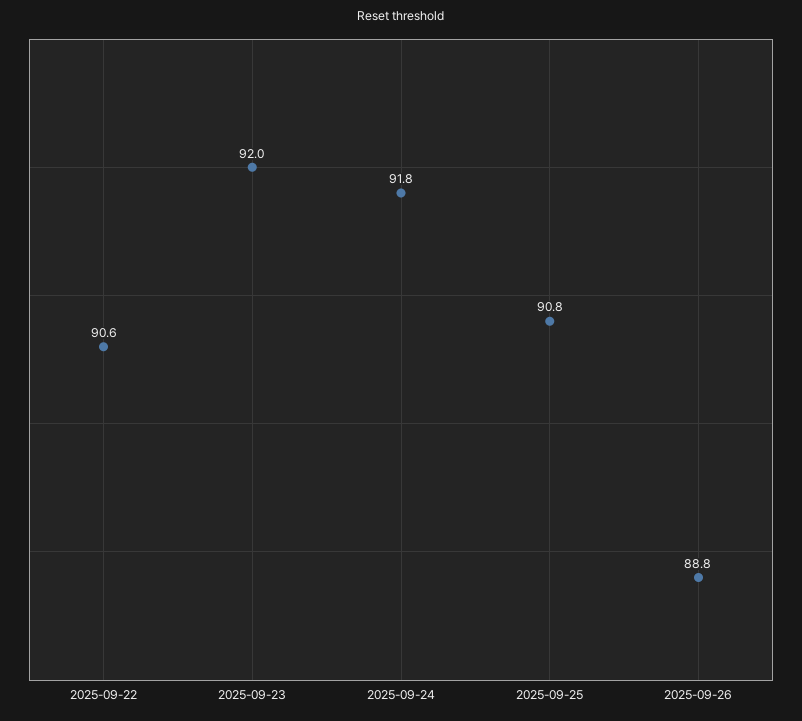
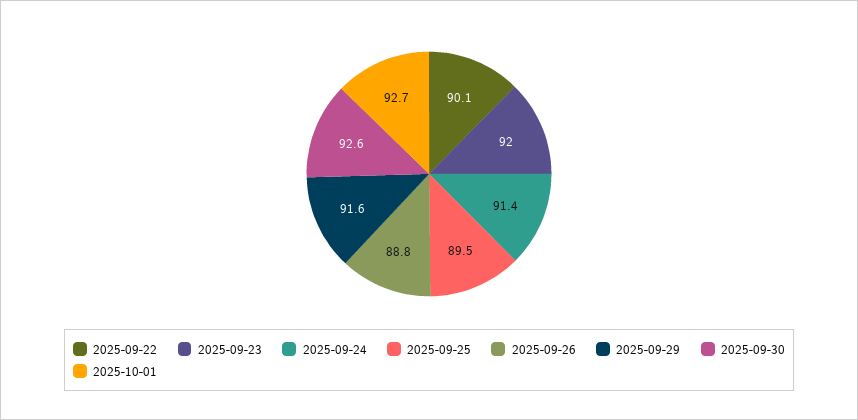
2025-09-22: 90.6 -> 90.1
2025-09-24: 91.8 -> 91.4
2025-09-25: 90.8 -> 89.5
2025-09-29: none -> 91.6
2025-09-30: none -> 92.6
2025-10-01: none -> 92.7

